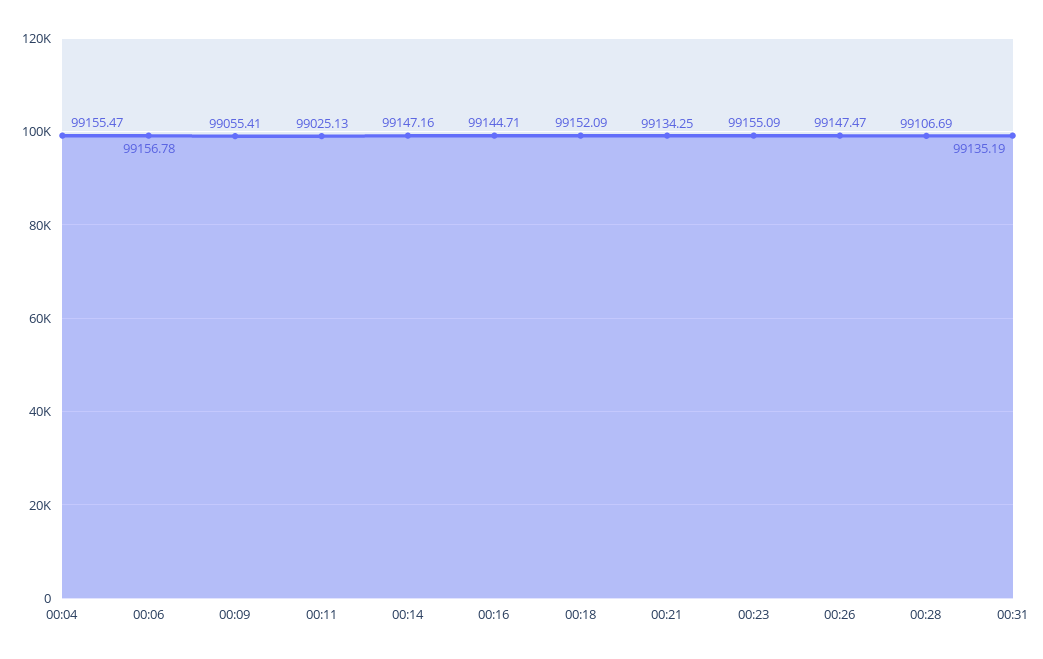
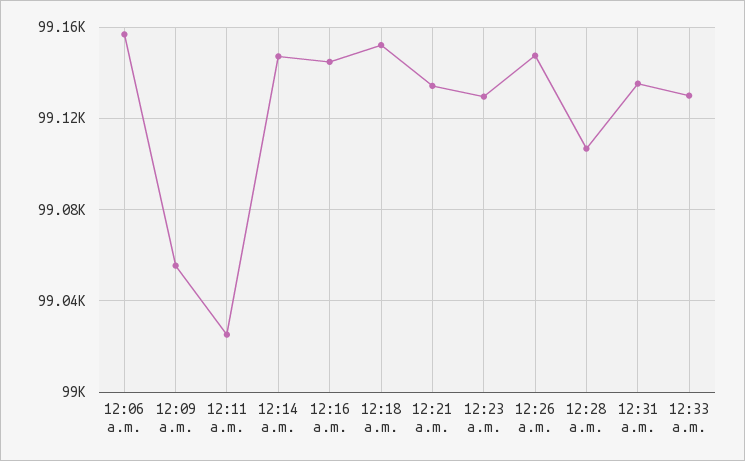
00:04: 99155.47 -> none
00:23: 99155.09 -> 99130
12:33 a.m.: none -> 99130

